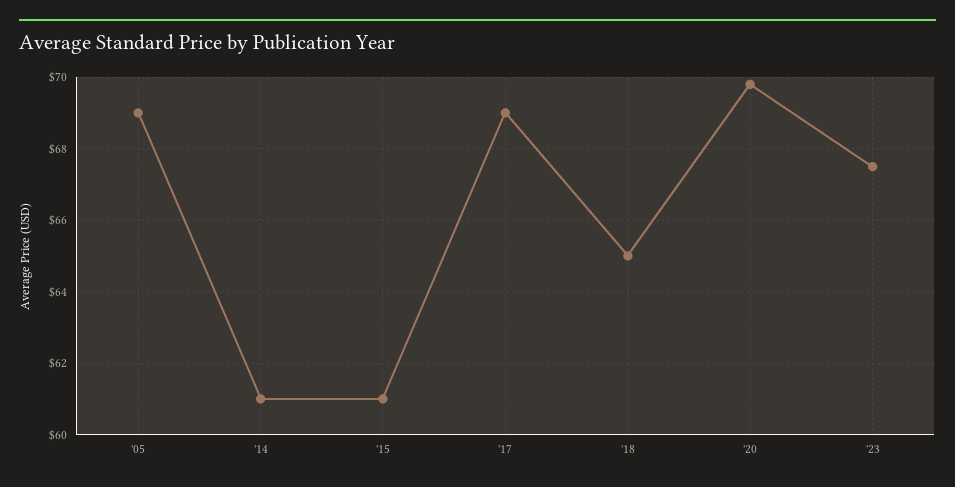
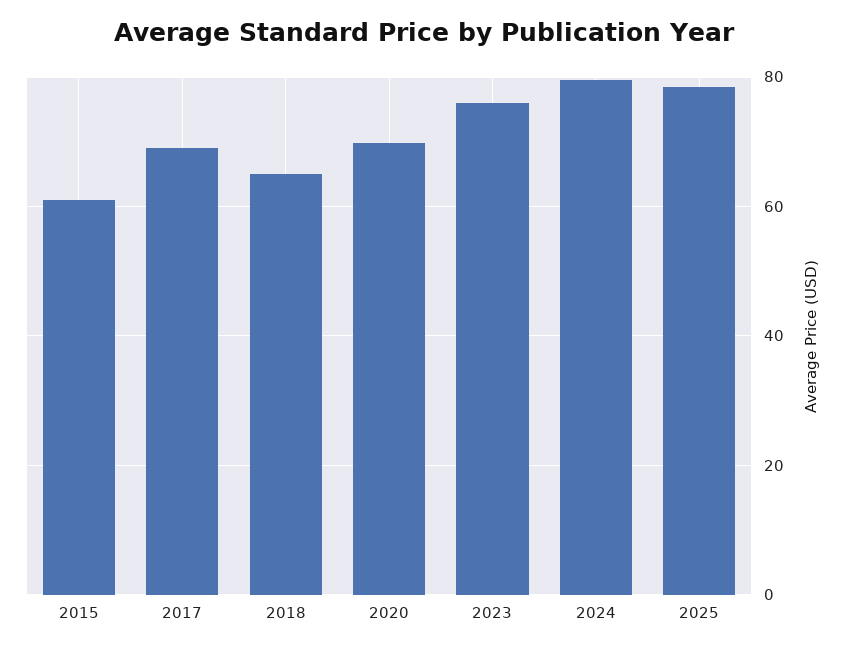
'05: 69 -> none
'14: 61 -> none
'23: 67.5 -> 76
2024: none -> 80
2025: none -> 78

